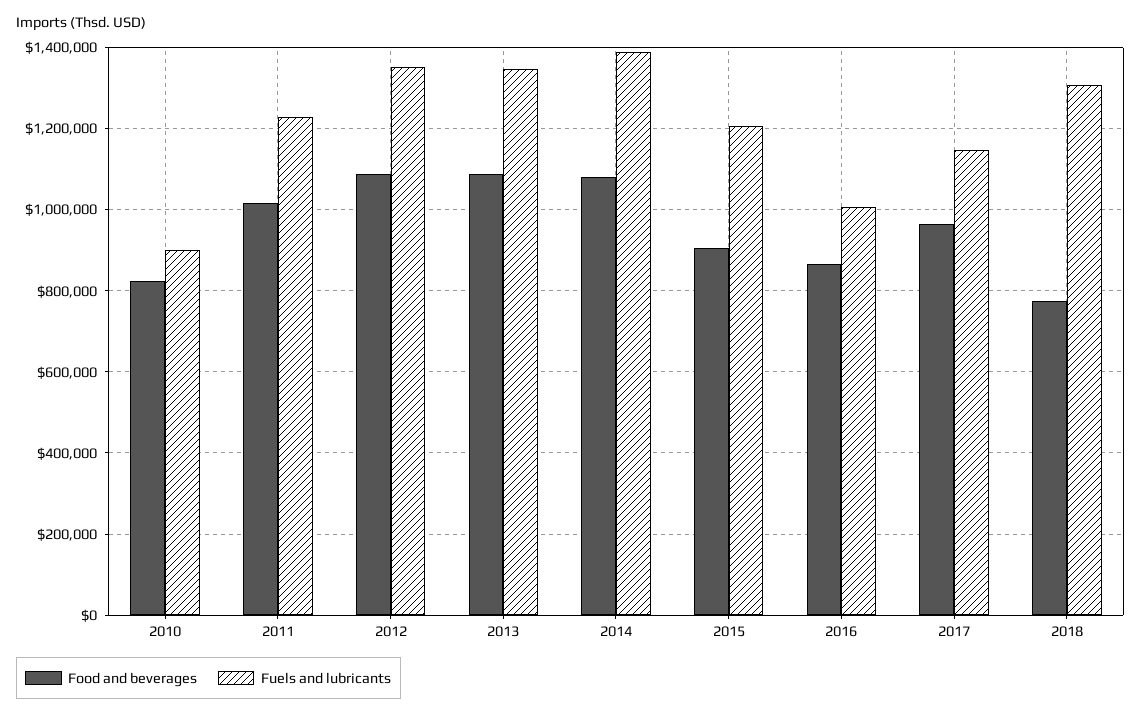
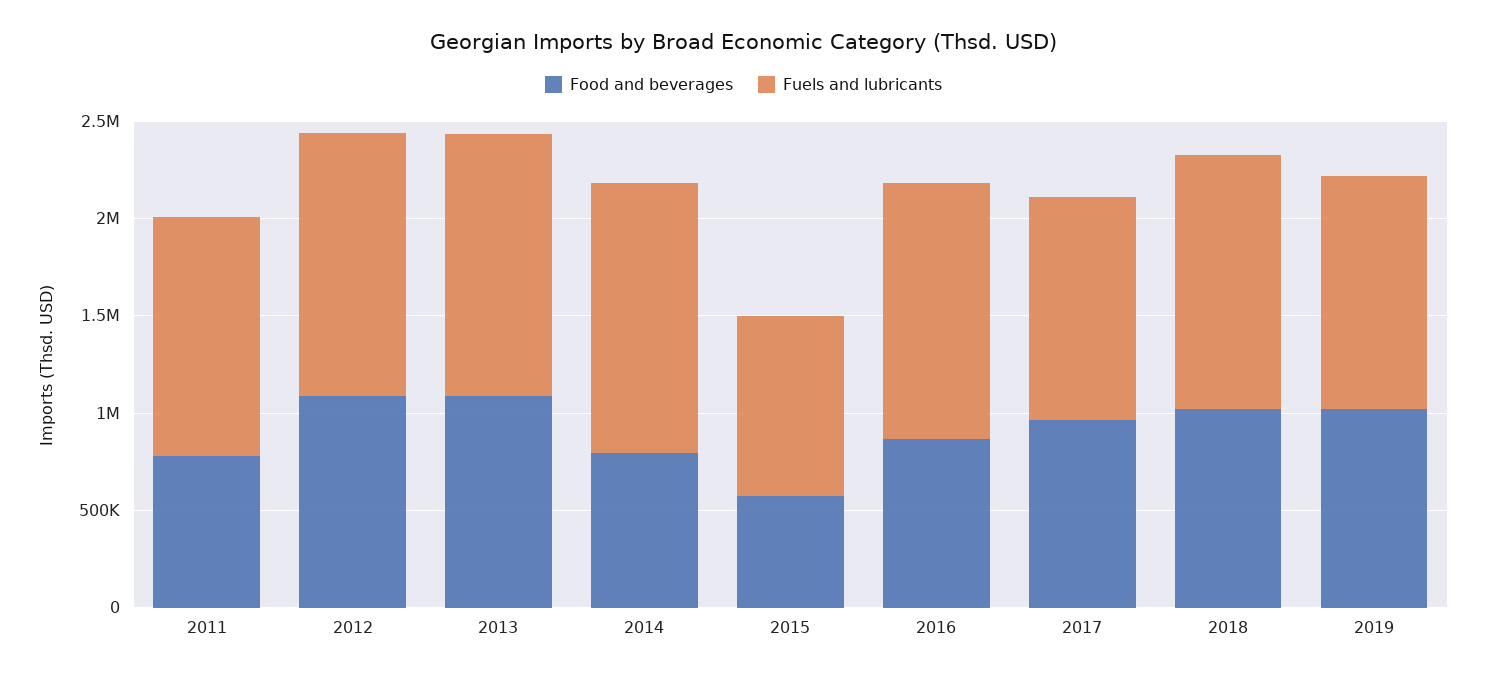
Food and beverages, 2010: 820000 -> none
Fuels and lubricants, 2010: 900000 -> none
Food and beverages, 2011: 1020000 -> 800000
Food and beverages, 2014: 1080000 -> 800000
Food and beverages, 2015: 900000 -> 600000
Fuels and lubricants, 2015: 1200000 -> 900000
Fuels and lubricants, 2016: 1000000 -> 1300000
Food and beverages, 2018: 780000 -> 1000000
Food and beverages, 2019: none -> 1000000
Fuels and lubricants, 2019: none -> 1200000

